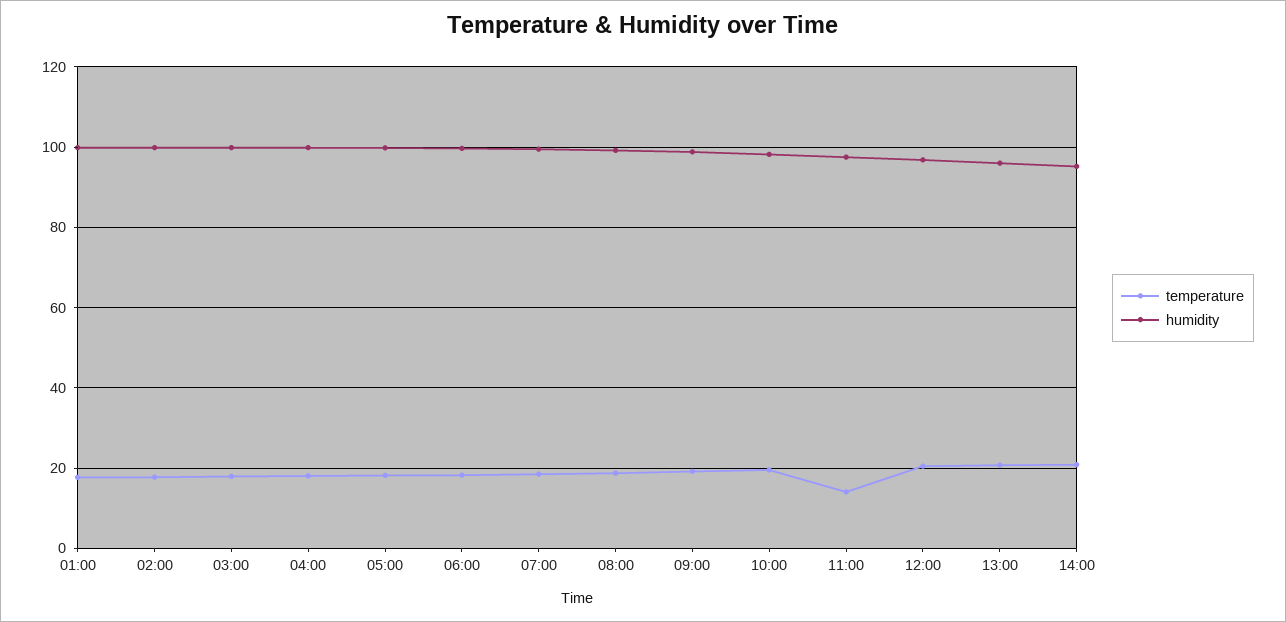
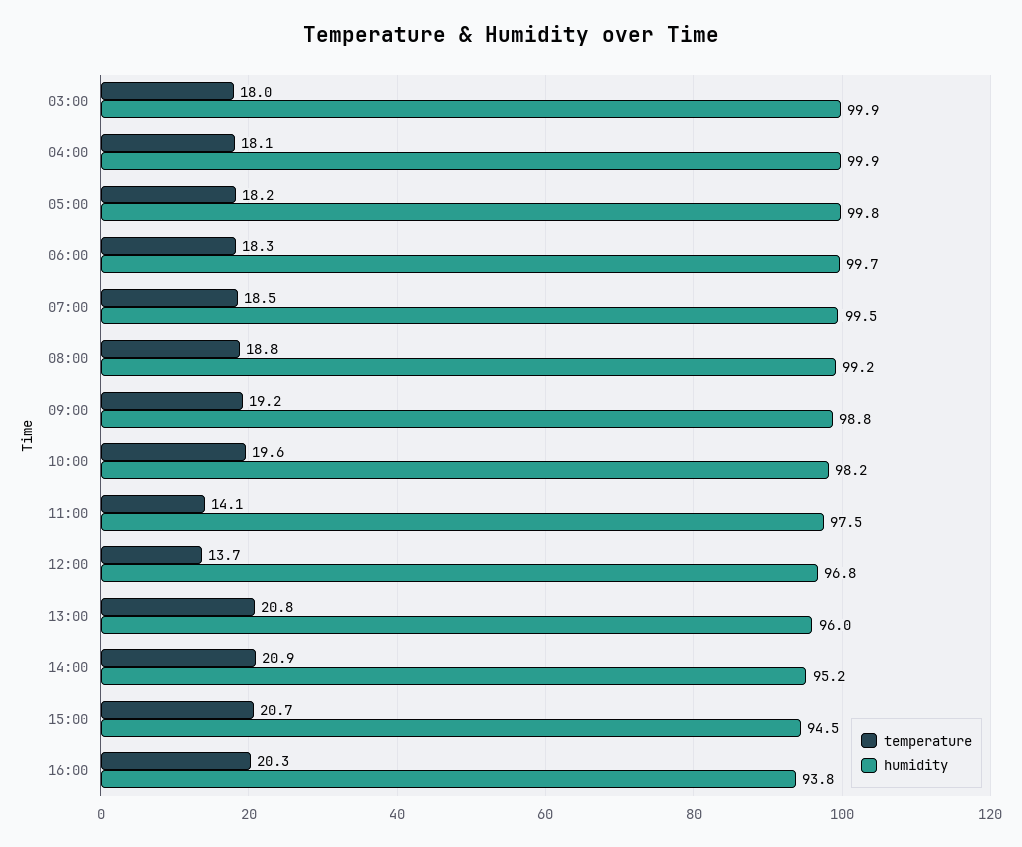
temperature, 01:00: 18 -> none
humidity, 01:00: 100 -> none
temperature, 02:00: 18 -> none
humidity, 02:00: 100 -> none
temperature, 12:00: 20 -> 13.7
temperature, 15:00: none -> 20.7
humidity, 15:00: none -> 94.5
temperature, 16:00: none -> 20.3
humidity, 16:00: none -> 93.8

